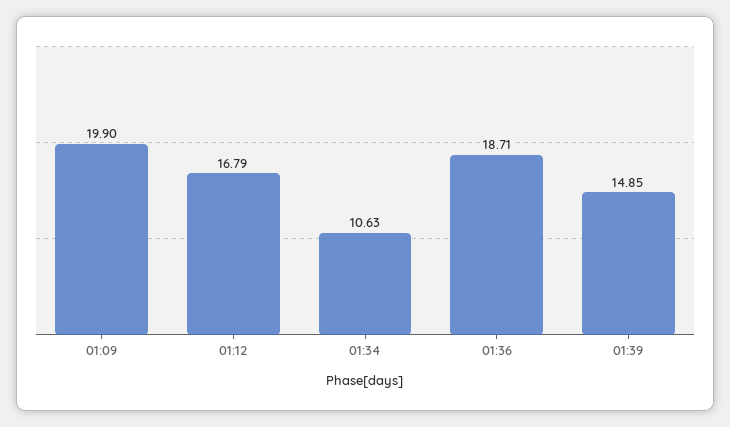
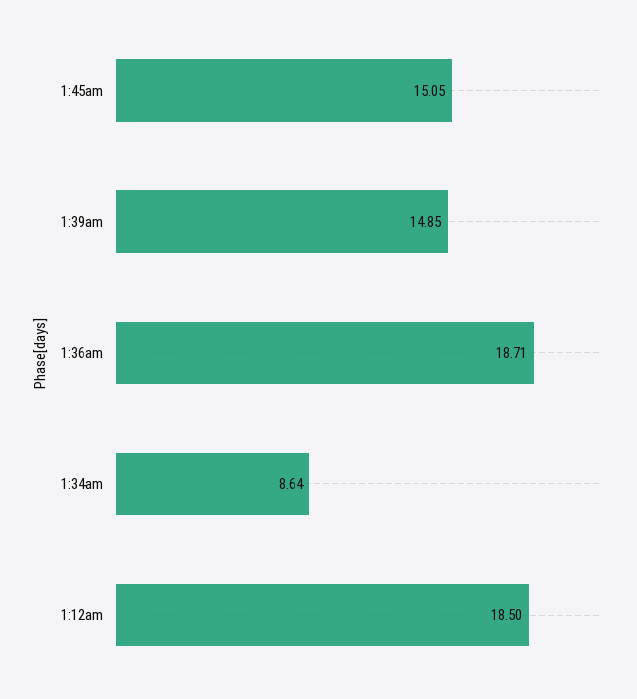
01:09: 19.9 -> none
01:12: 16.79 -> 18.5
01:34: 10.63 -> 8.64
1:45am: none -> 15.05

